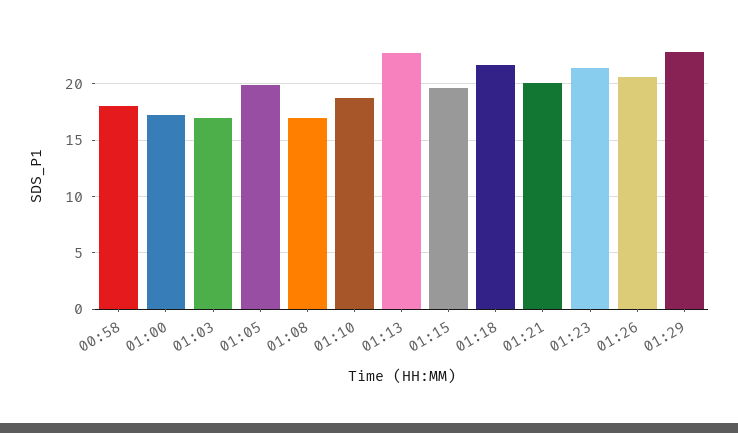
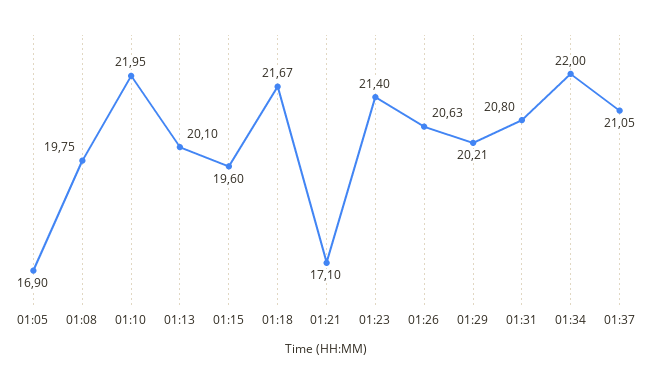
00:58: 18 -> none
01:00: 17 -> none
01:03: 17 -> none
01:05: 20 -> 16.9
01:08: 17 -> 19.75
01:10: 19 -> 21.95
01:13: 23 -> 20.1
01:21: 20 -> 17.1
01:29: 23 -> 20.21
01:31: none -> 20.8
01:34: none -> 22
01:37: none -> 21.05

